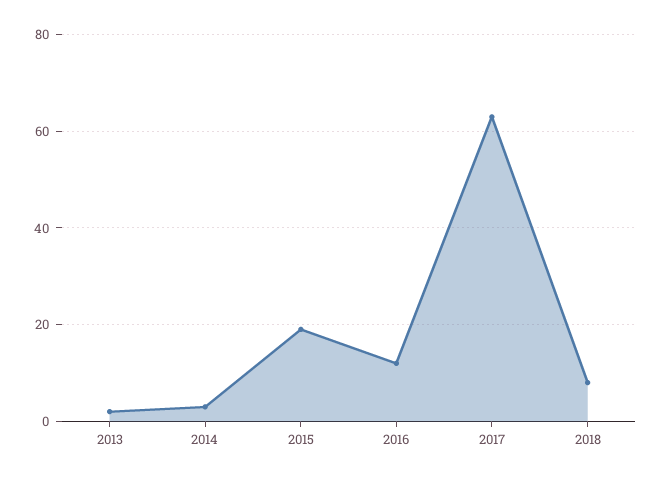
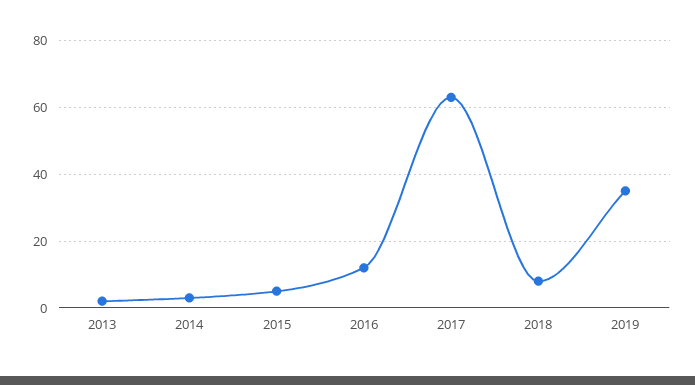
2015: 20 -> 5
2019: none -> 35

